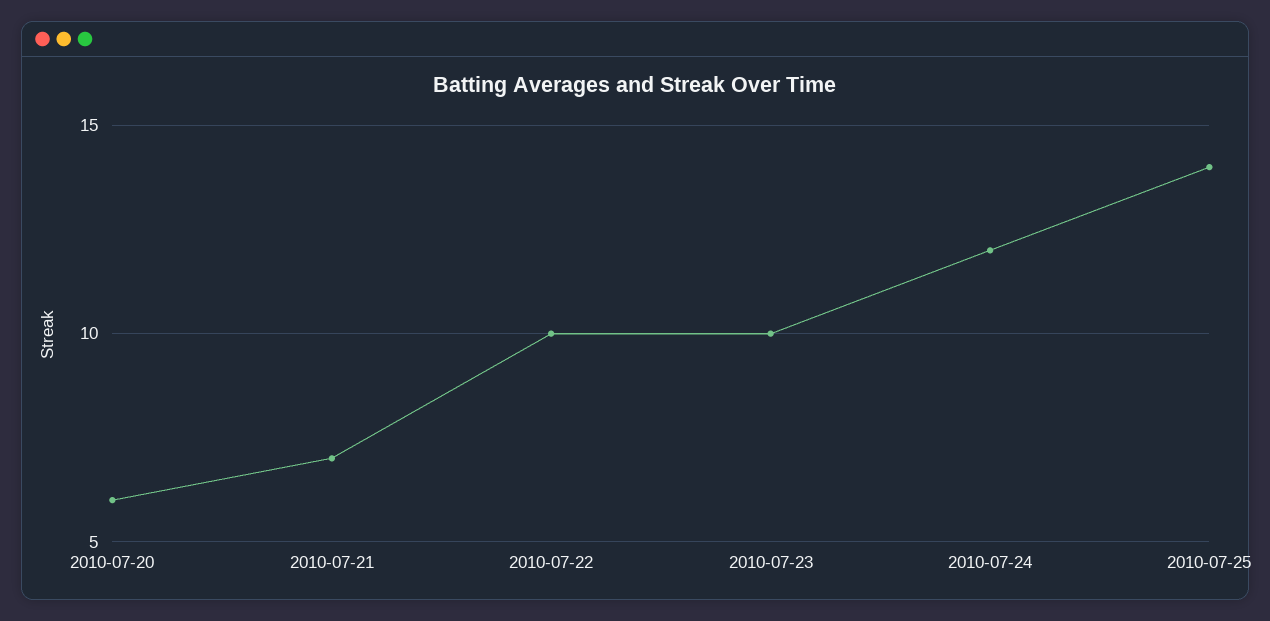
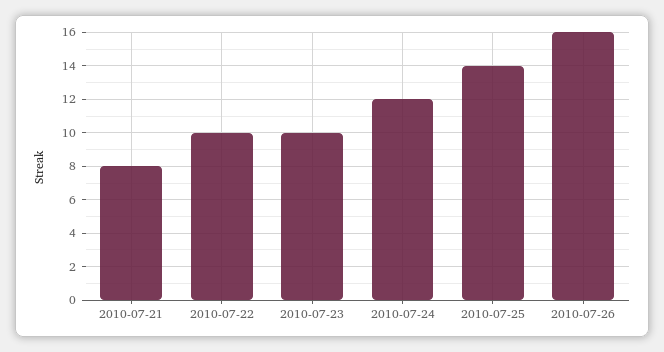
2010-07-20: 6 -> none
2010-07-21: 7 -> 8
2010-07-26: none -> 16

